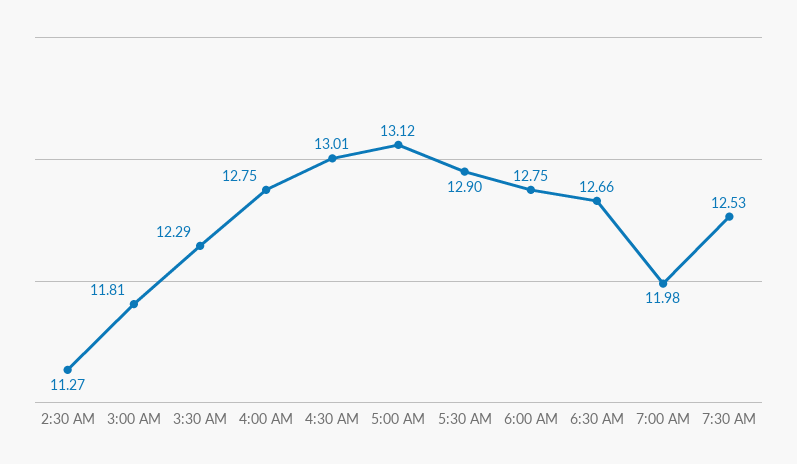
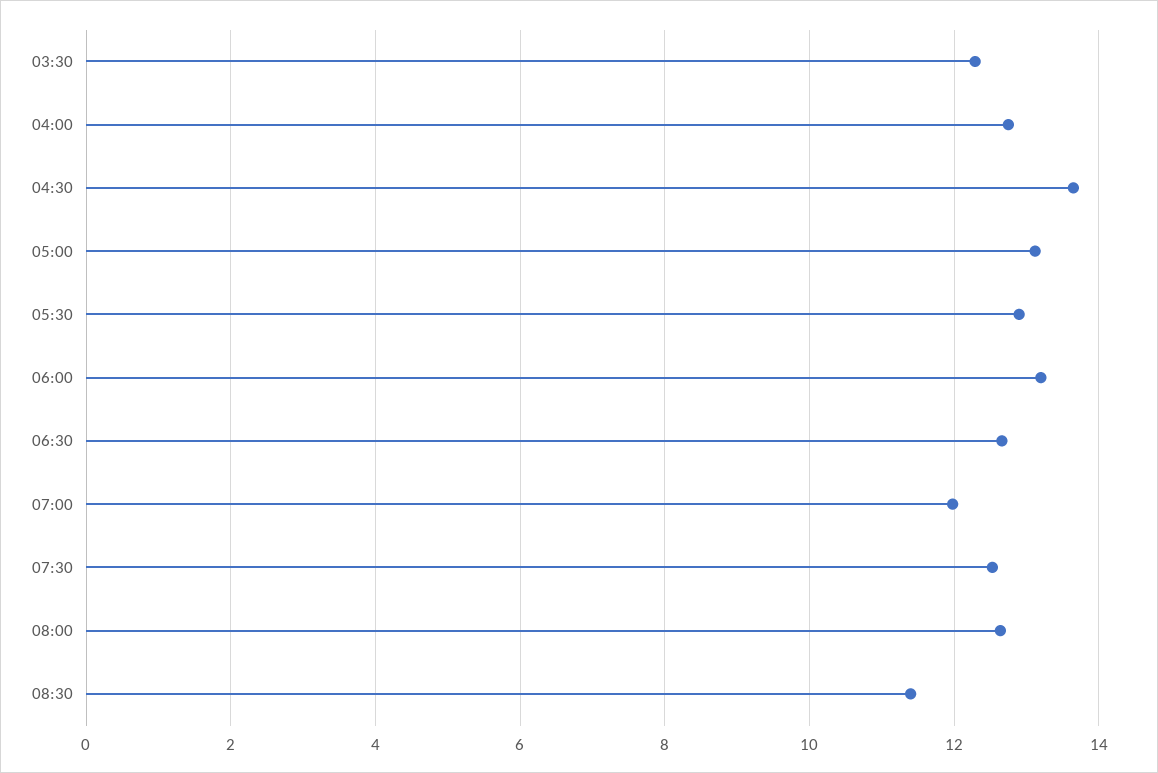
2:30 AM: 11.27 -> none
3:00 AM: 11.81 -> none
4:30 AM: 13.01 -> 13.6
6:00 AM: 12.75 -> 13.2
08:00: none -> 12.6
08:30: none -> 11.4

